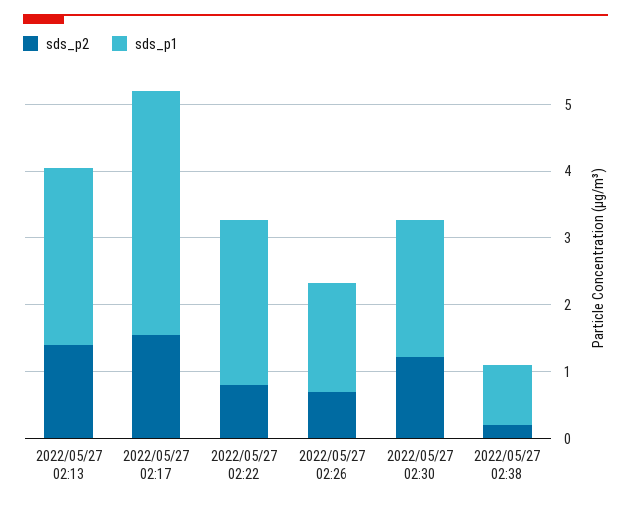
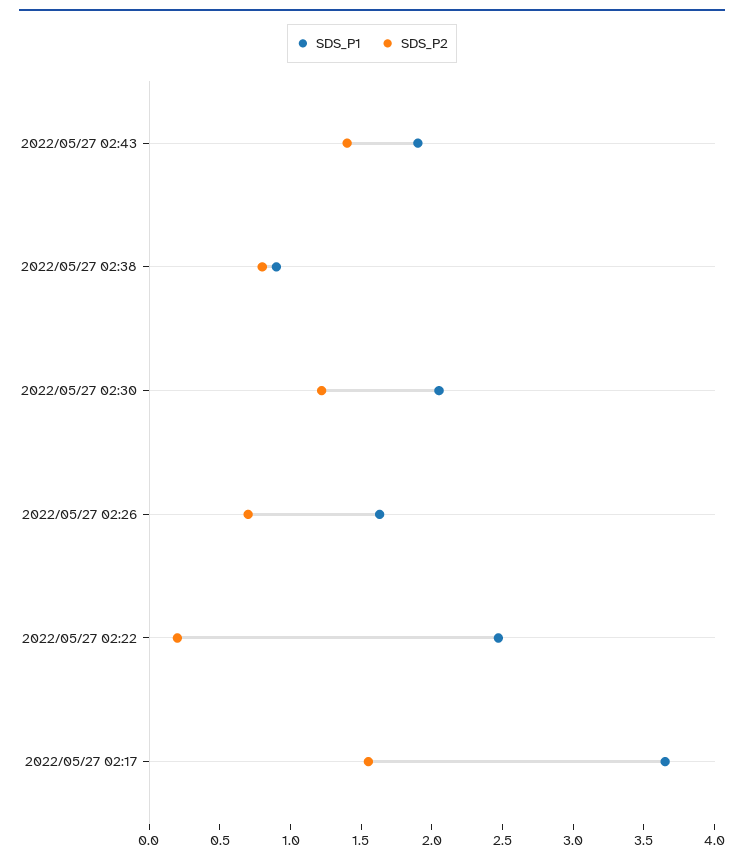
sds_p2, 2022/05/27 02:13: 1.4 -> none
sds_p1, 2022/05/27 02:13: 2.6 -> none
sds_p2, 2022/05/27 02:22: 0.8 -> 0.2
sds_p2, 2022/05/27 02:38: 0.2 -> 0.8
sds_p1, 2022/05/27 02:43: none -> 1.9
sds_p2, 2022/05/27 02:43: none -> 1.4

